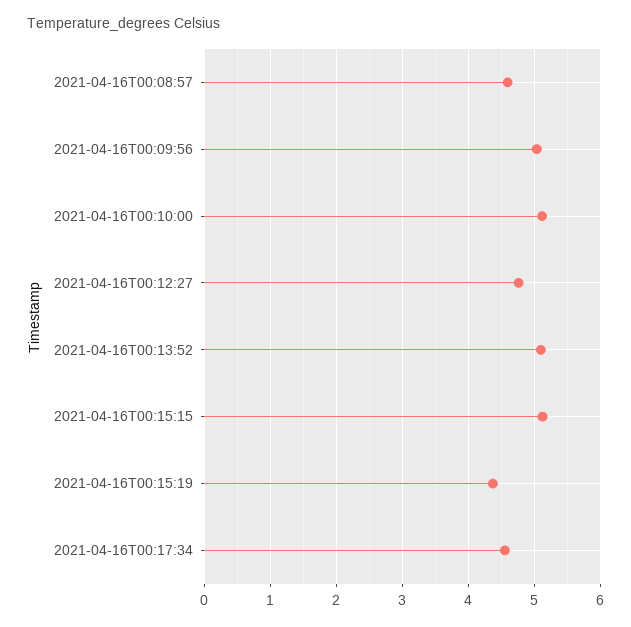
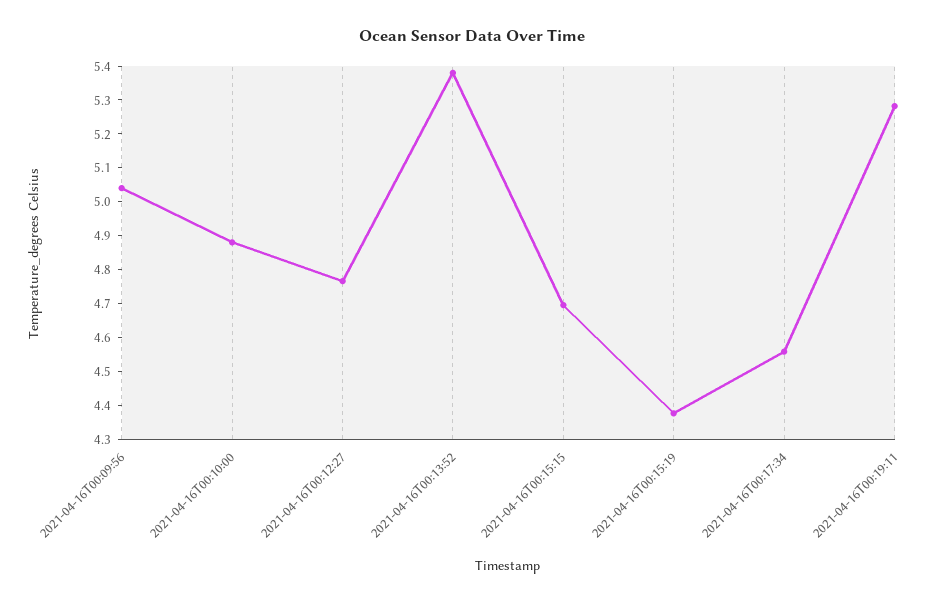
2021-04-16T00:08:57: 4.6 -> none
2021-04-16T00:10:00: 5.1 -> 4.875
2021-04-16T00:13:52: 5.1 -> 5.375
2021-04-16T00:15:15: 5.1 -> 4.7
2021-04-16T00:19:11: none -> 5.275

